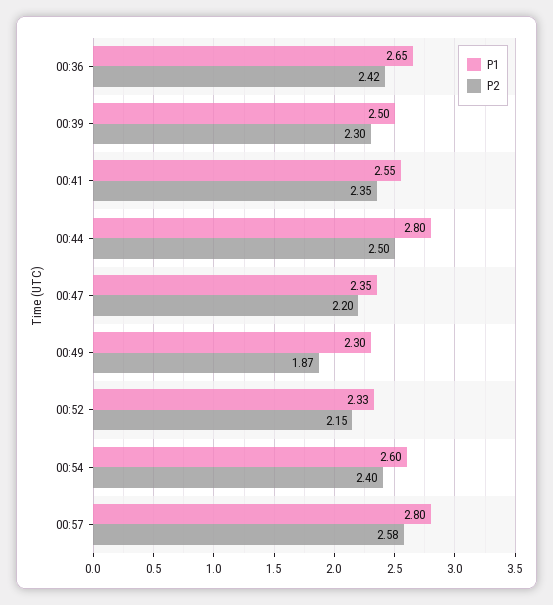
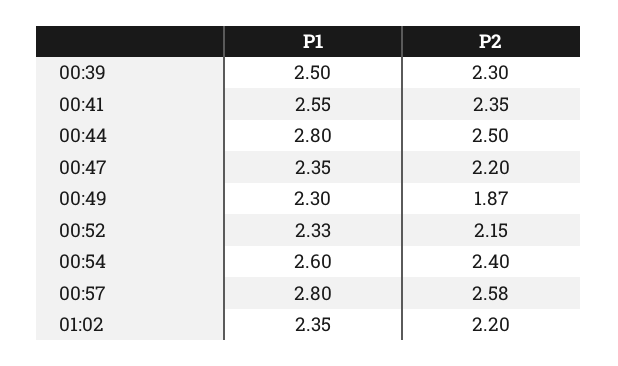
P1, 00:36: 2.65 -> none
P2, 00:36: 2.42 -> none
P1, 01:02: none -> 2.35
P2, 01:02: none -> 2.2

